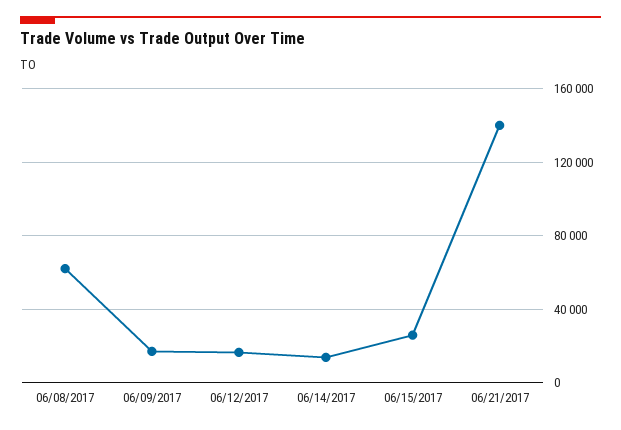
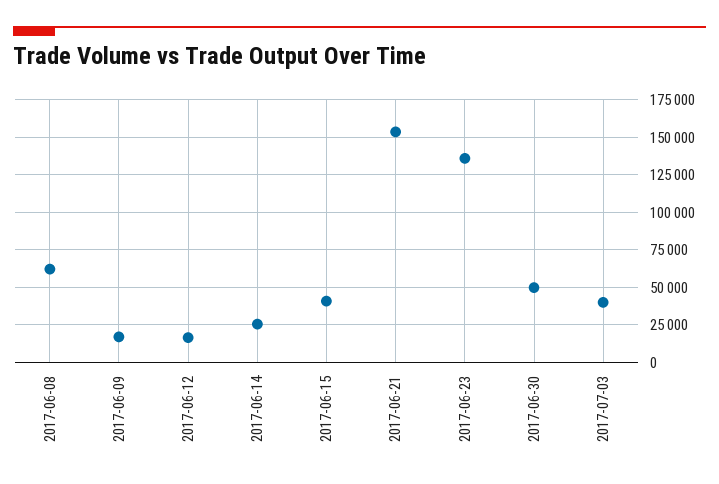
06/14/2017: 15000 -> 25000
06/15/2017: 25000 -> 40000
06/21/2017: 140000 -> 155000
2017-06-23: none -> 135000
2017-06-30: none -> 50000
2017-07-03: none -> 40000

